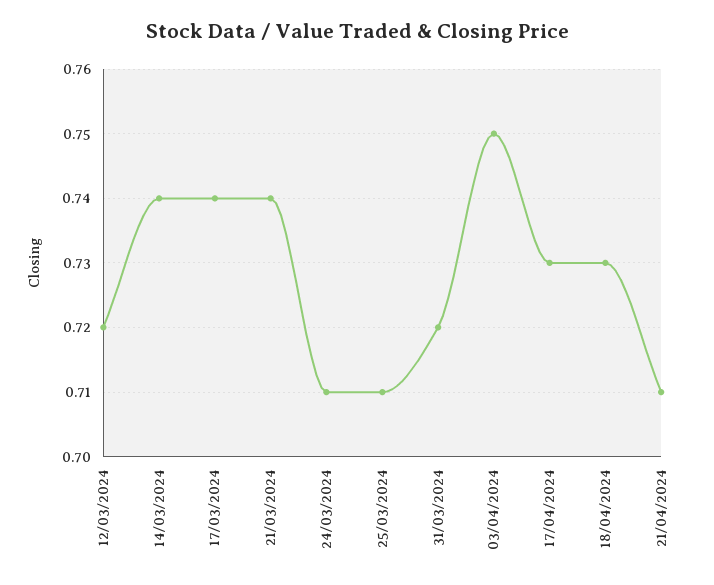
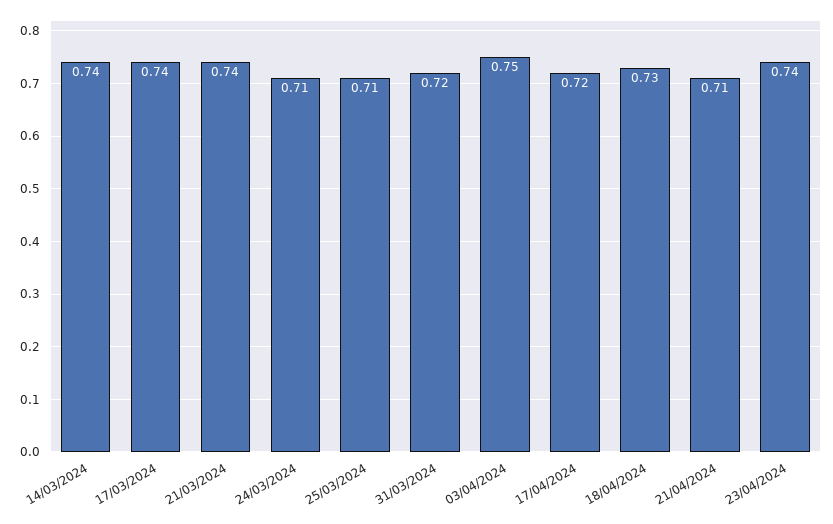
12/03/2024: 0.72 -> none
17/04/2024: 0.73 -> 0.72
23/04/2024: none -> 0.74

